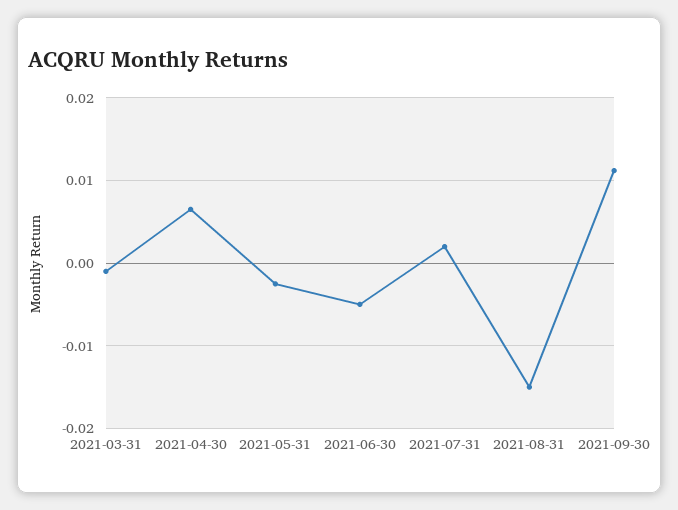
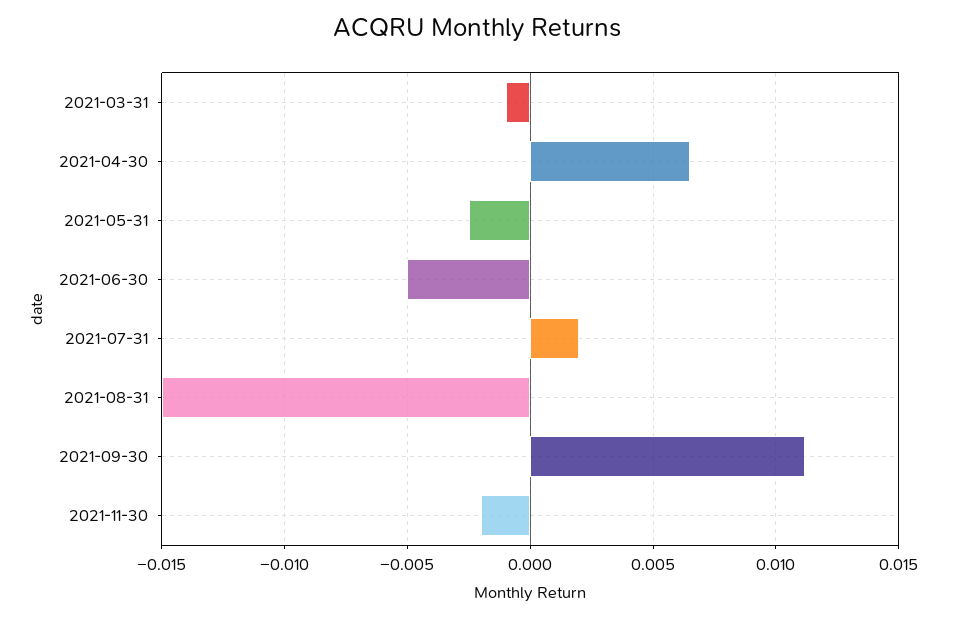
2021-11-30: none -> -0.002

